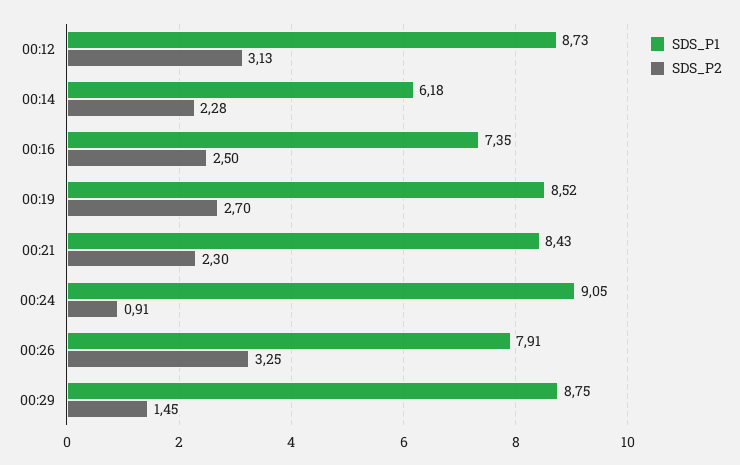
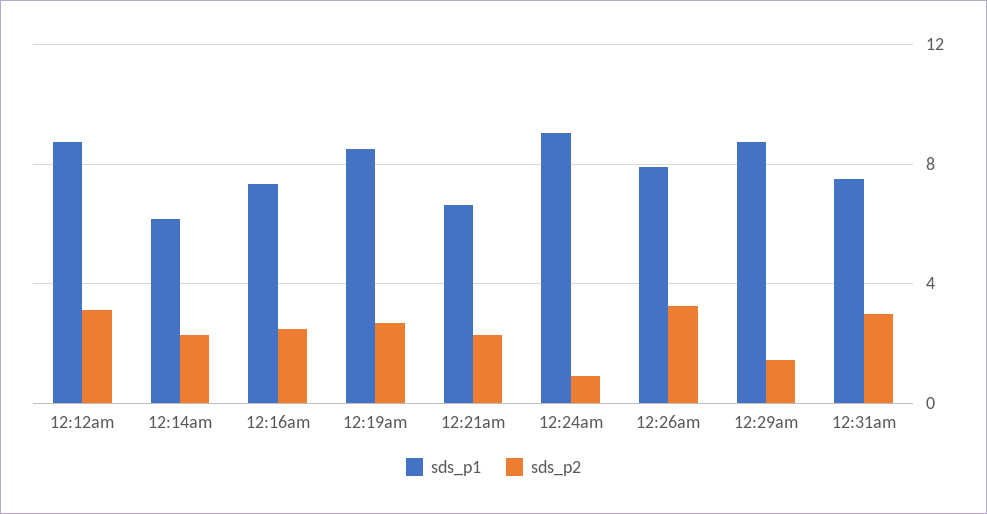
SDS_P1, 00:21: 8.43 -> 6.5
SDS_P1, 12:31am: none -> 7.5
SDS_P2, 12:31am: none -> 3

